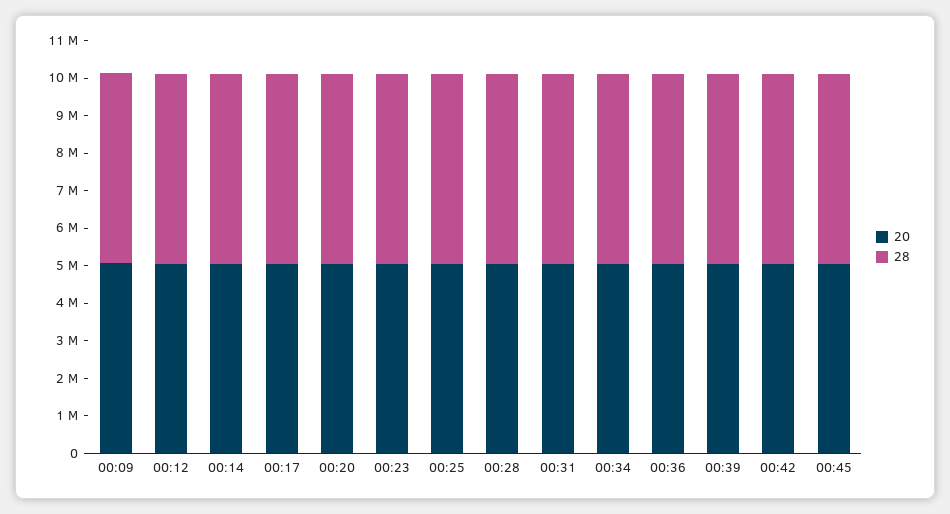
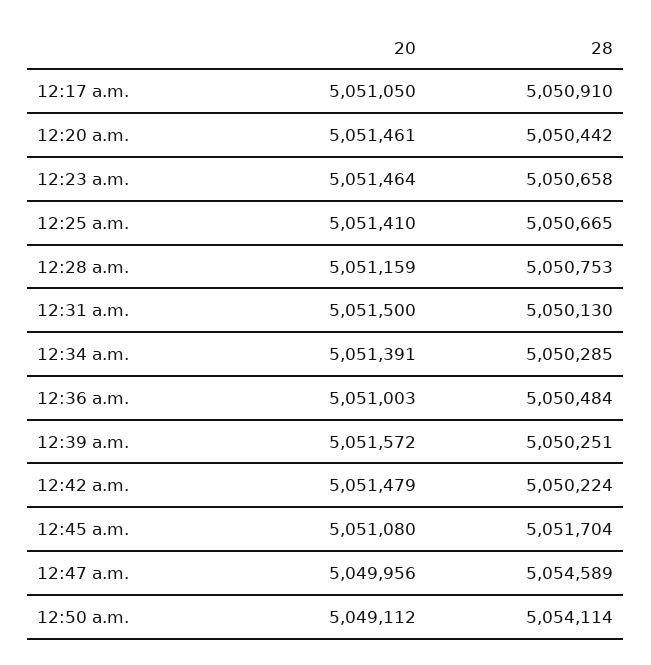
20, 00:09: 5000000 -> none
28, 00:09: 5000000 -> none
20, 00:12: 5000000 -> none
28, 00:12: 5000000 -> none
20, 00:14: 5000000 -> none
28, 00:14: 5000000 -> none
20, 12:47 a.m.: none -> 5049956
28, 12:47 a.m.: none -> 5054589
20, 12:50 a.m.: none -> 5049112
28, 12:50 a.m.: none -> 5054114

